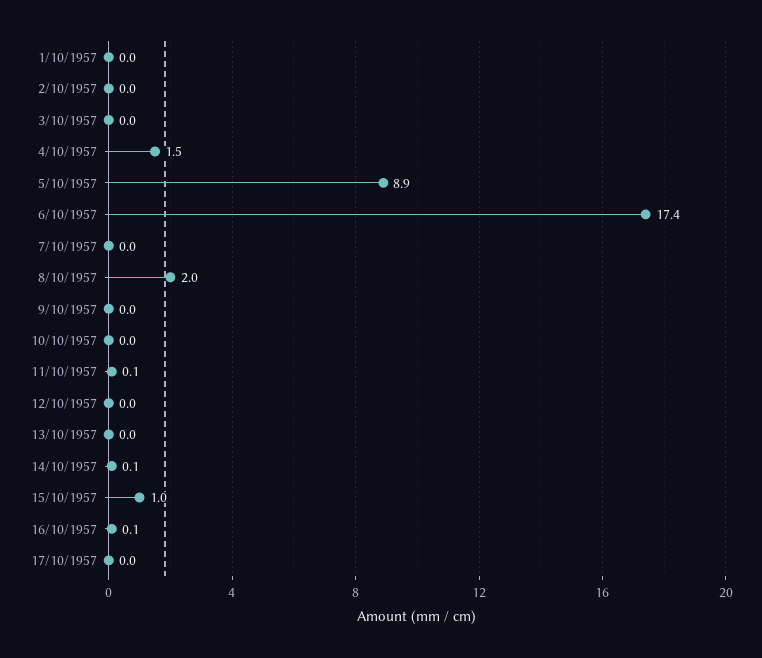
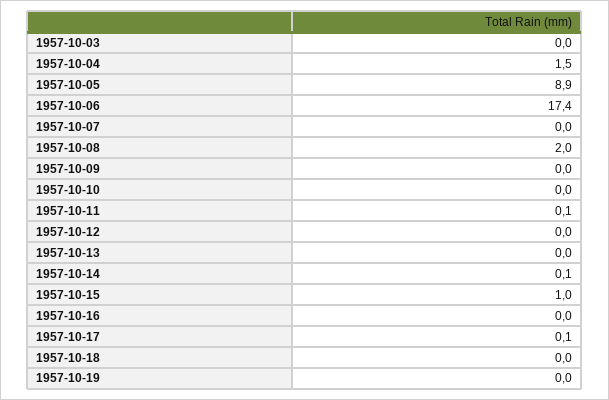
1/10/1957: 0 -> none
2/10/1957: 0 -> none
16/10/1957: 0.1 -> 0
17/10/1957: 0 -> 0.1
1957-10-18: none -> 0
1957-10-19: none -> 0

